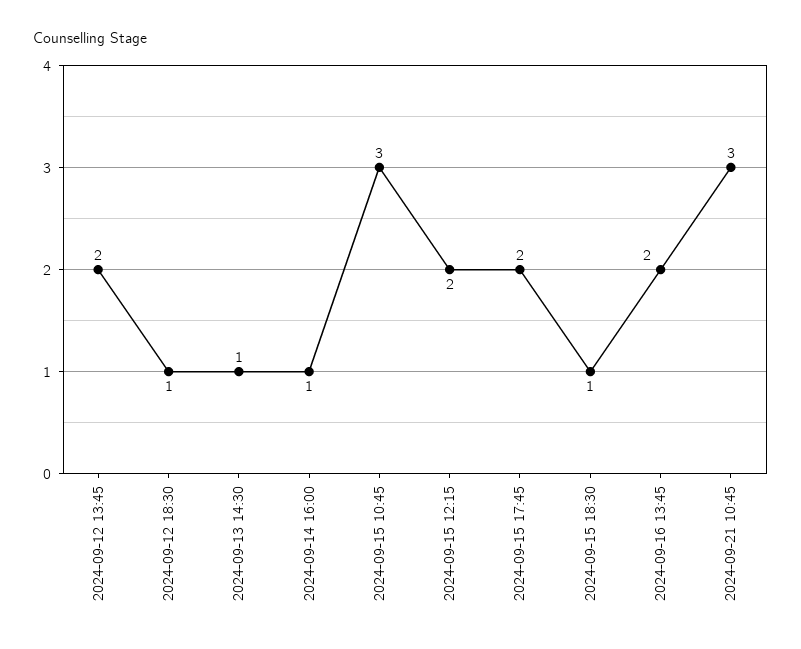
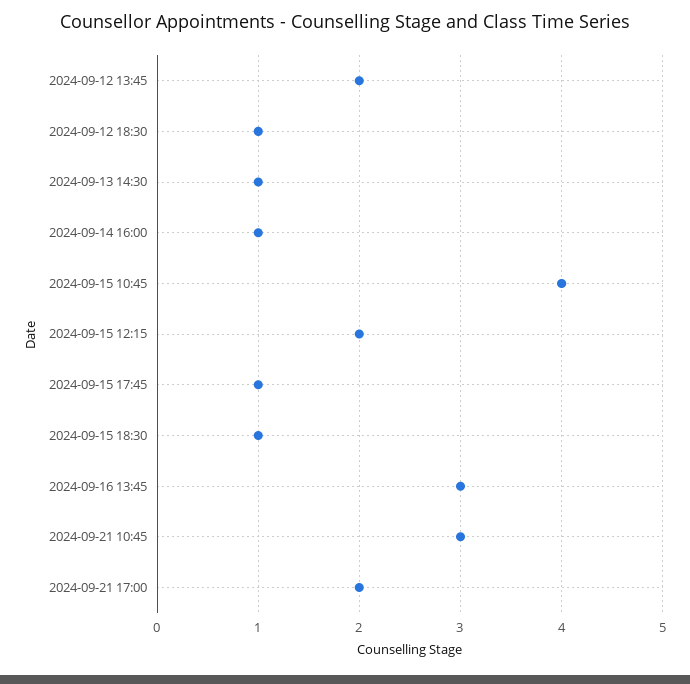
2024-09-15 10:45: 3 -> 4
2024-09-15 17:45: 2 -> 1
2024-09-16 13:45: 2 -> 3
2024-09-21 17:00: none -> 2

